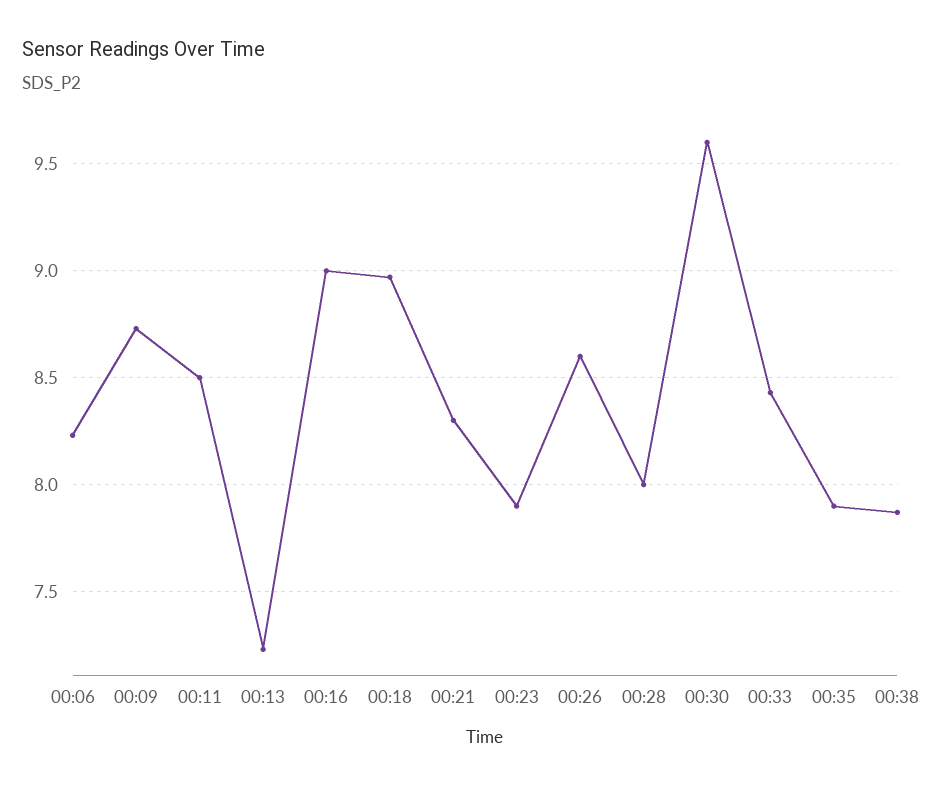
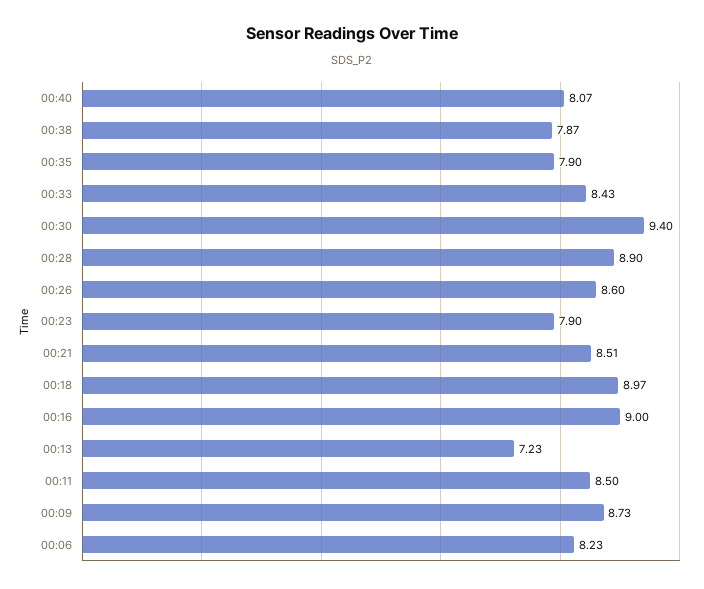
00:21: 8.3 -> 8.51
00:28: 8 -> 8.9
00:30: 9.6 -> 9.4
00:40: none -> 8.07

